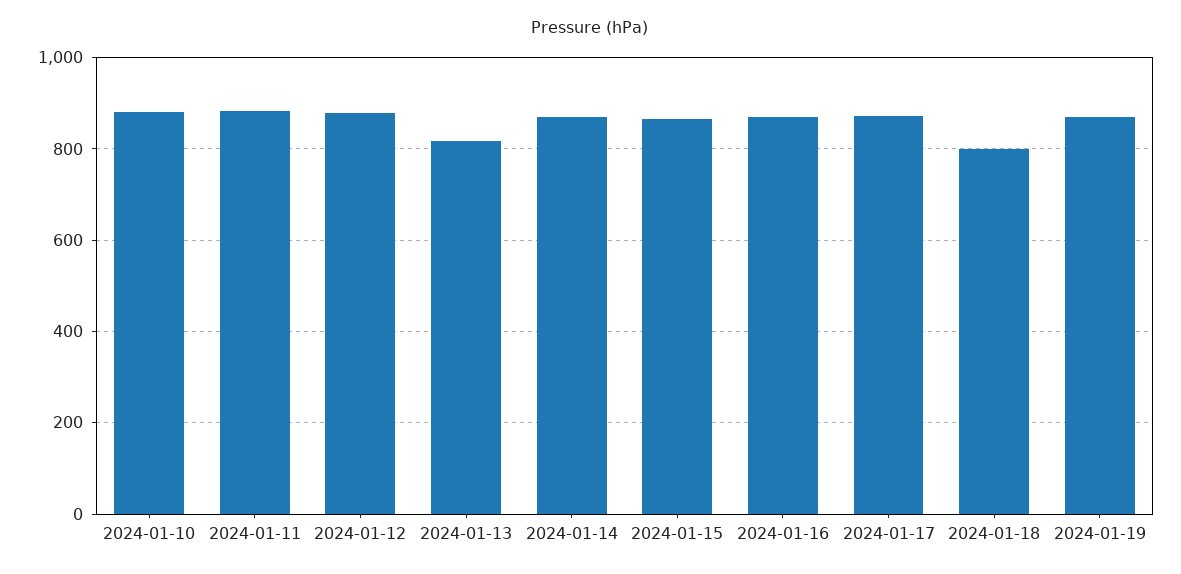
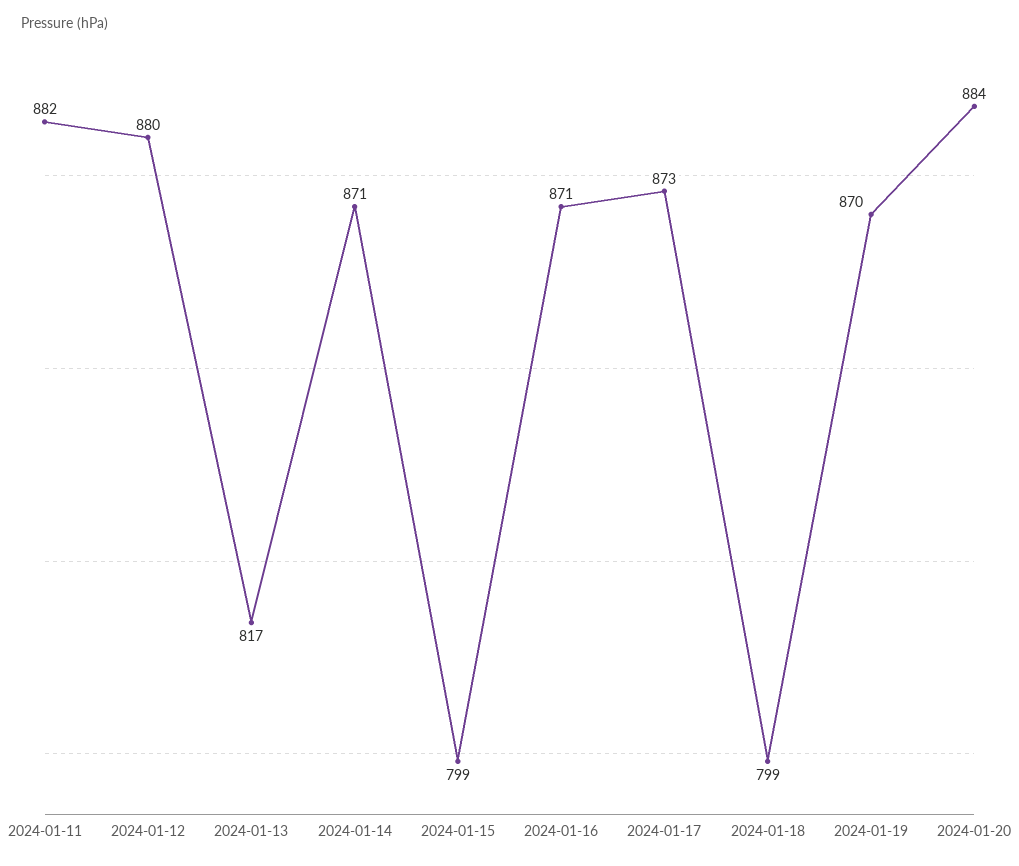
2024-01-10: 880 -> none
2024-01-15: 860 -> 799
2024-01-20: none -> 884

